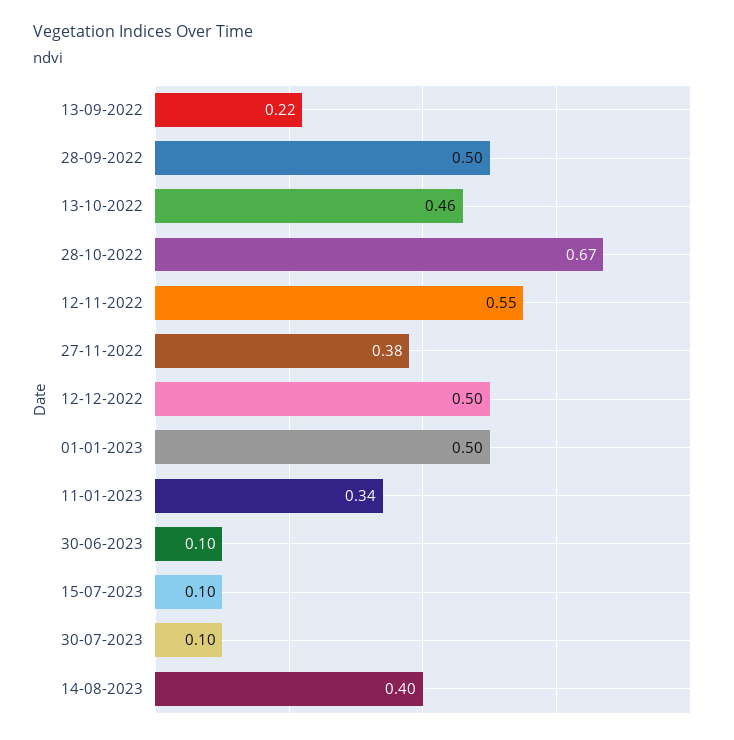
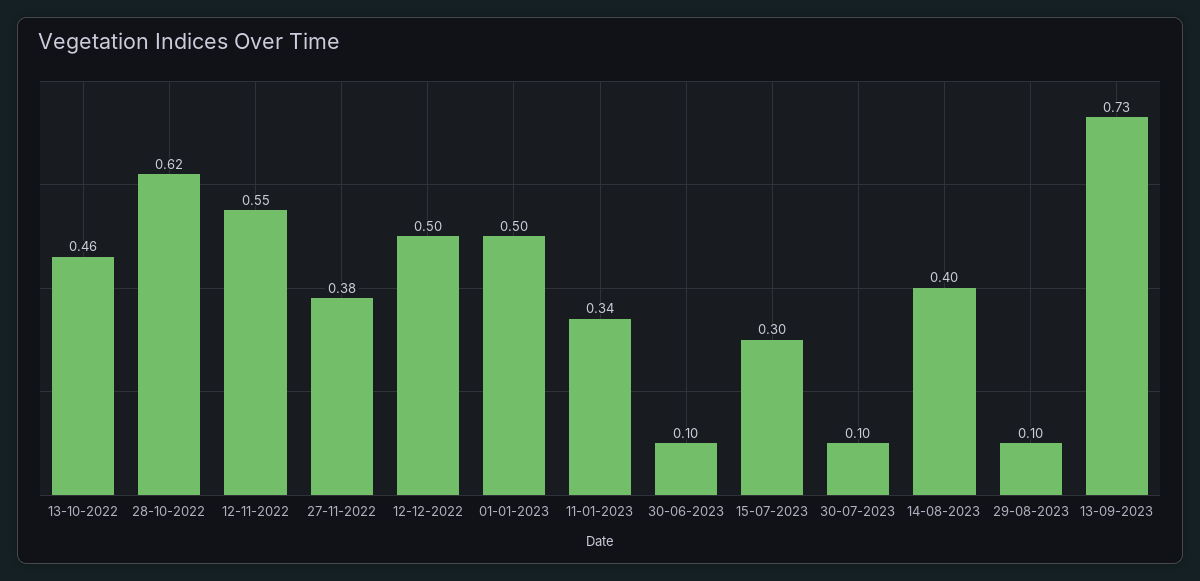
13-09-2022: 0.22 -> none
28-09-2022: 0.5 -> none
28-10-2022: 0.67 -> 0.62
15-07-2023: 0.1 -> 0.3
29-08-2023: none -> 0.1
13-09-2023: none -> 0.73

